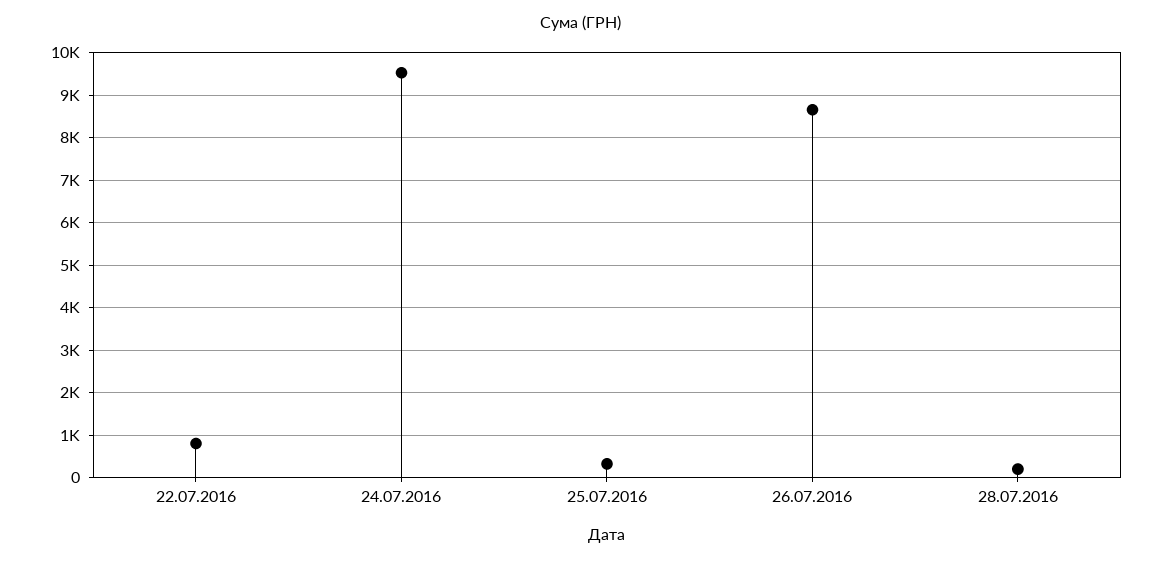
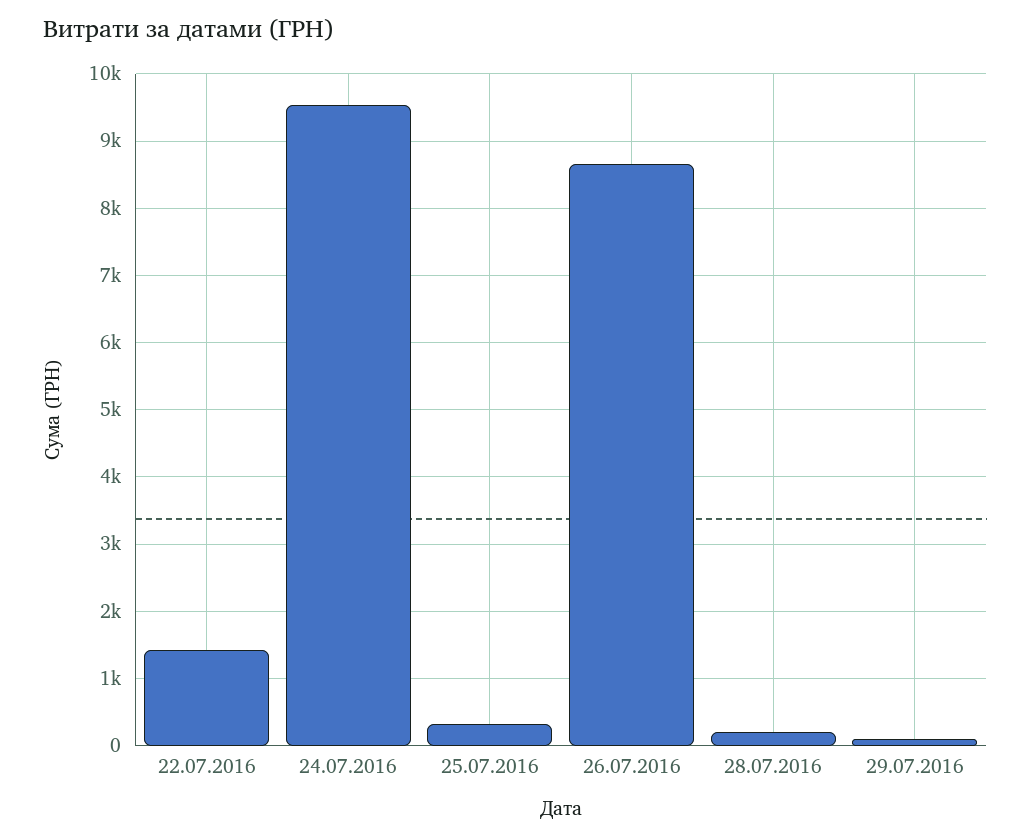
22.07.2016: 800 -> 1400
29.07.2016: none -> 100

